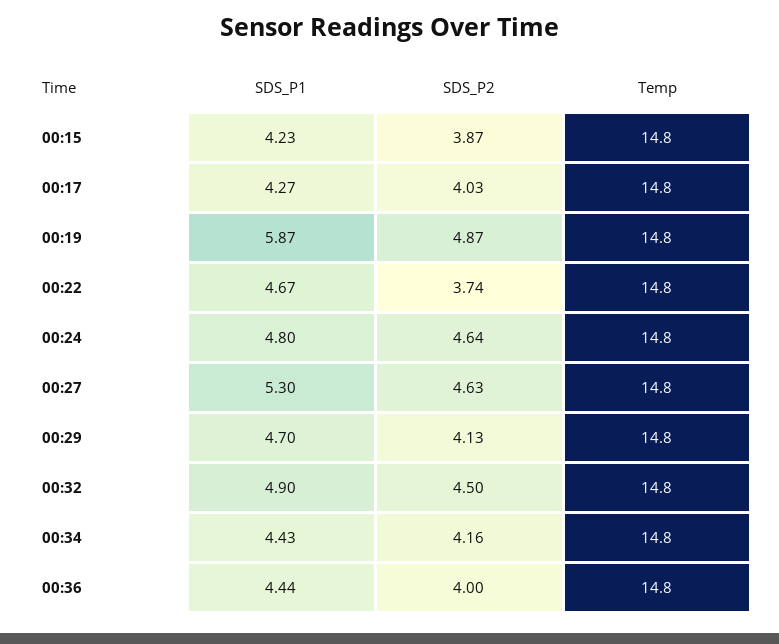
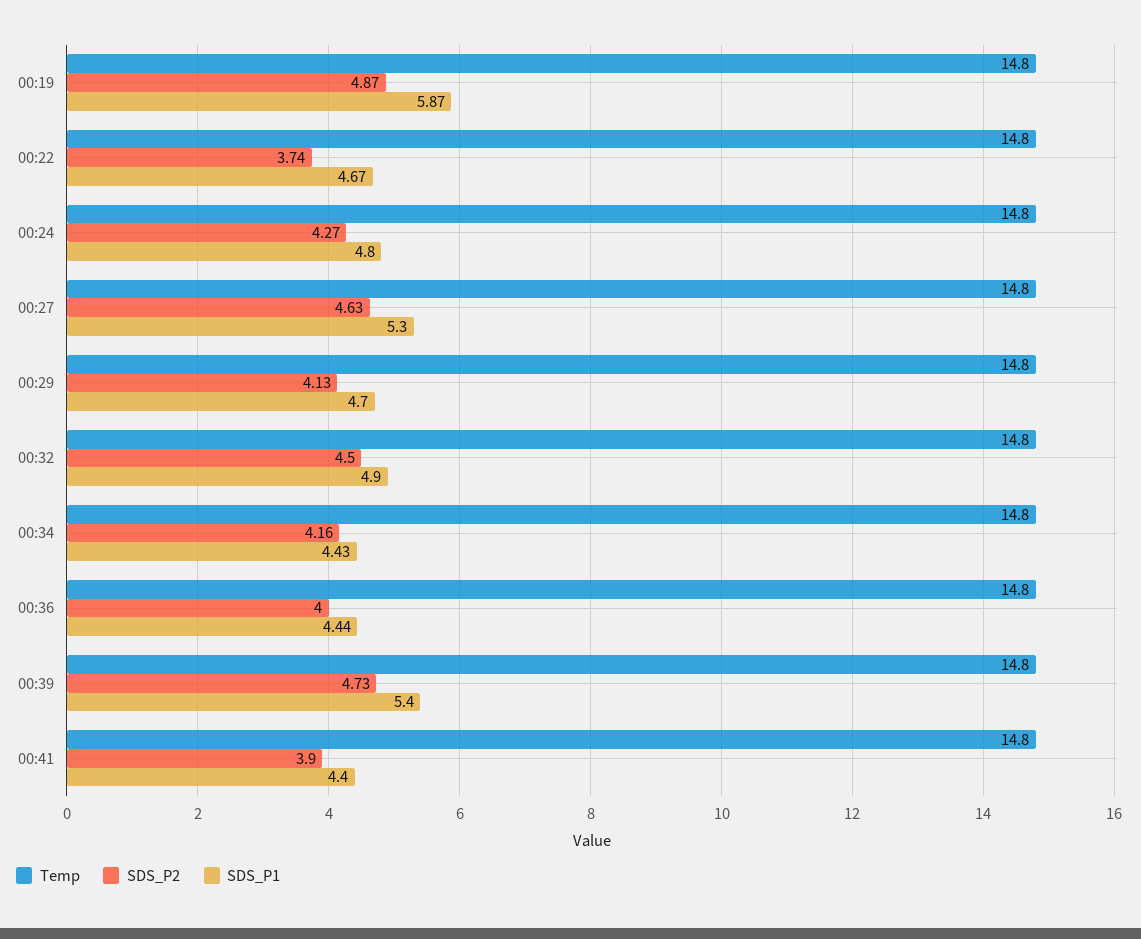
SDS_P1, 00:15: 4.23 -> none
SDS_P2, 00:15: 3.87 -> none
Temp, 00:15: 14.8 -> none
SDS_P1, 00:17: 4.27 -> none
SDS_P2, 00:17: 4.03 -> none
Temp, 00:17: 14.8 -> none
SDS_P2, 00:24: 4.64 -> 4.27
Temp, 00:39: none -> 14.8
SDS_P2, 00:39: none -> 4.73
SDS_P1, 00:39: none -> 5.4
Temp, 00:41: none -> 14.8
SDS_P2, 00:41: none -> 3.9
SDS_P1, 00:41: none -> 4.4

